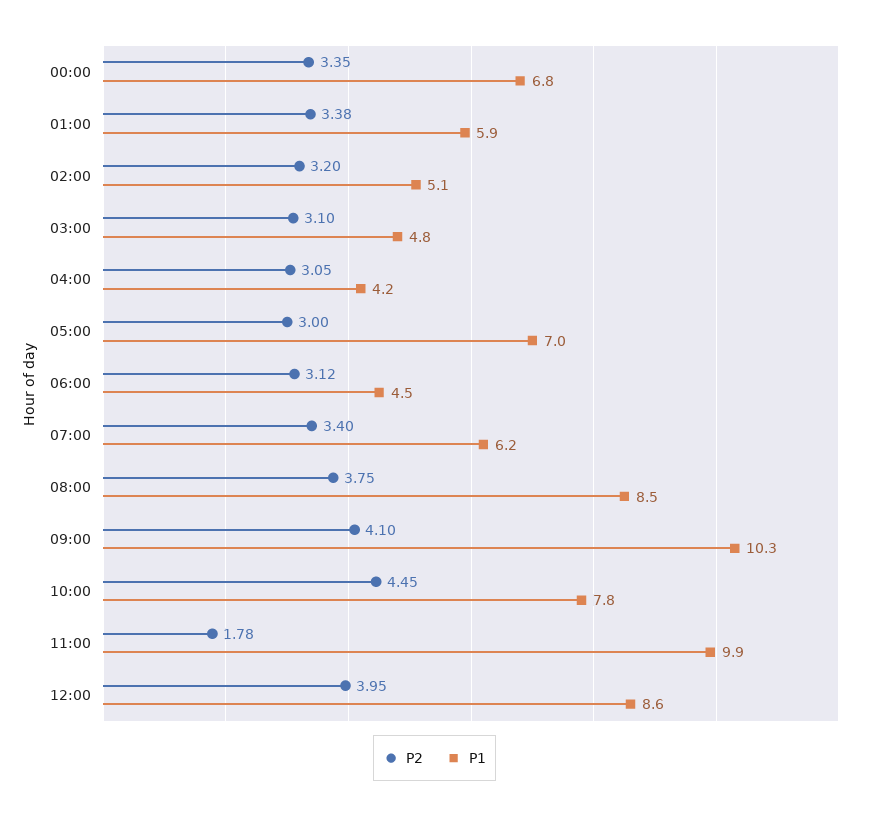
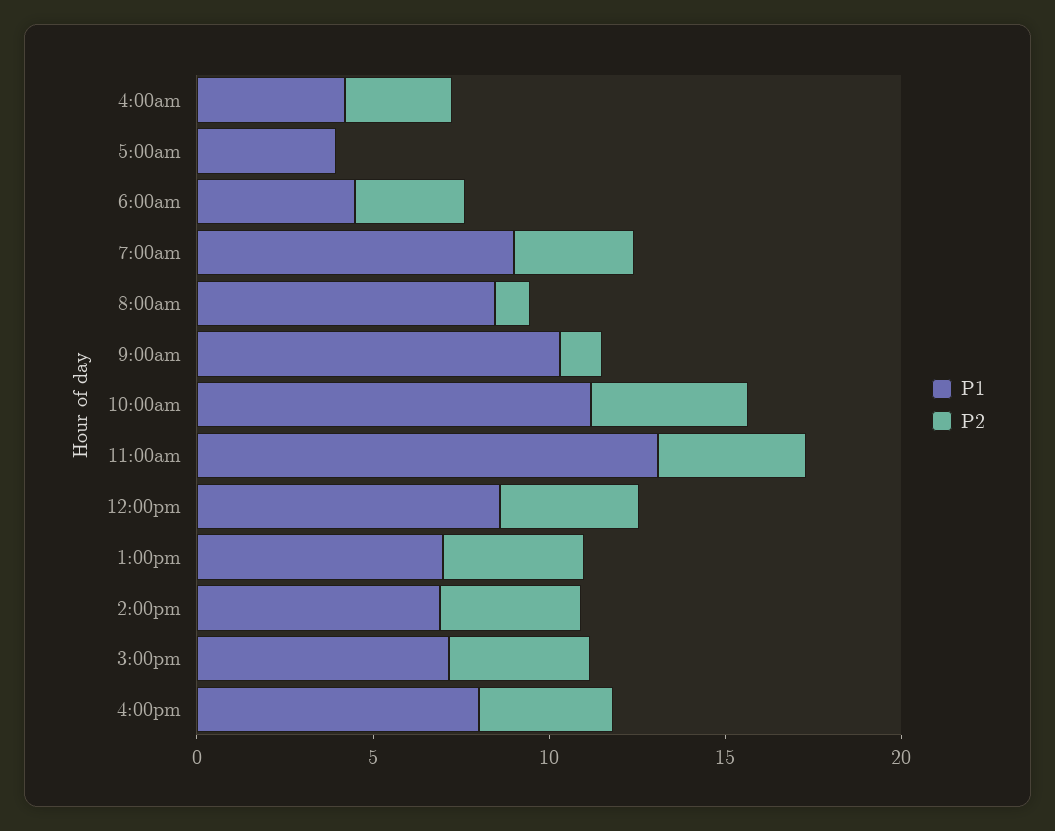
P2, 00:00: 3.35 -> none
P1, 00:00: 6.8 -> none
P2, 01:00: 3.38 -> none
P1, 01:00: 5.9 -> none
P2, 02:00: 3.2 -> none
P1, 02:00: 5.1 -> none
P2, 03:00: 3.1 -> none
P1, 03:00: 4.8 -> none
P2, 05:00: 3 -> 0
P1, 05:00: 7 -> 4
P1, 07:00: 6.2 -> 9
P2, 08:00: 3.75 -> 1
P2, 09:00: 4.1 -> 1
P1, 10:00: 7.8 -> 11
P2, 11:00: 1.78 -> 4
P1, 11:00: 9.9 -> 13
P1, 1:00pm: none -> 7
P2, 1:00pm: none -> 4
P1, 2:00pm: none -> 7
P2, 2:00pm: none -> 4
P1, 3:00pm: none -> 7
P2, 3:00pm: none -> 4
P1, 4:00pm: none -> 8
P2, 4:00pm: none -> 4

